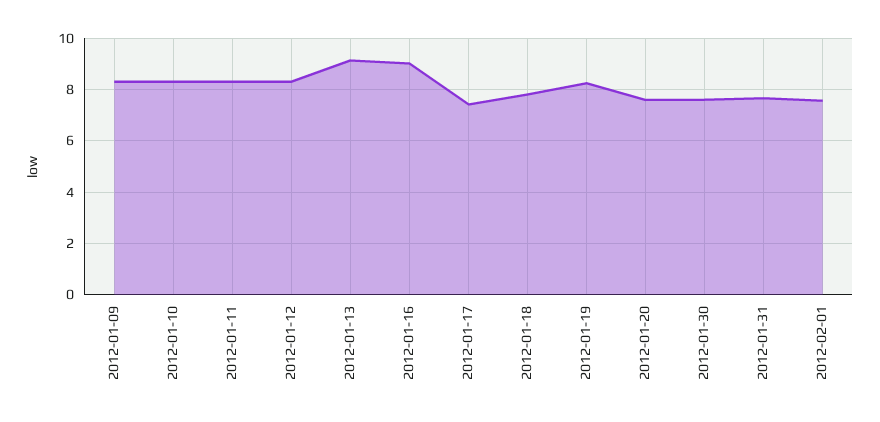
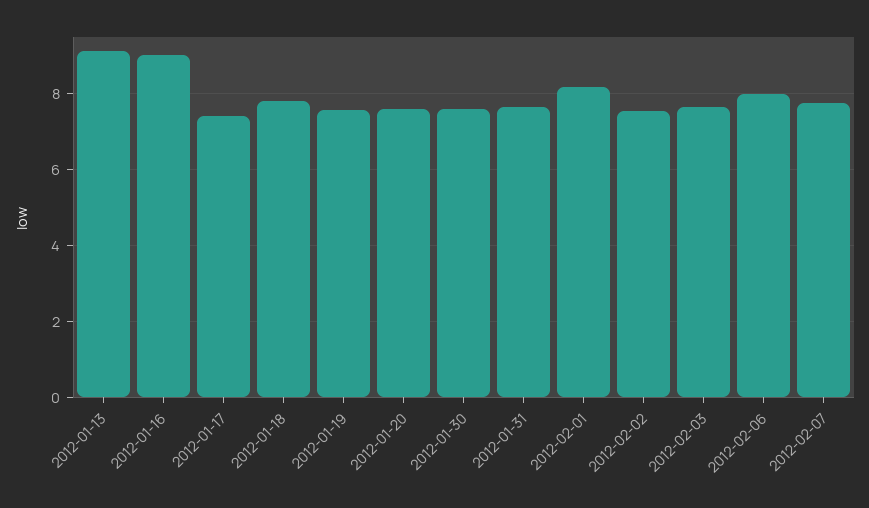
2012-01-09: 8.25 -> none
2012-01-10: 8.25 -> none
2012-01-11: 8.25 -> none
2012-01-12: 8.25 -> none
2012-01-19: 8.25 -> 7.6
2012-02-01: 7.5 -> 8.2
2012-02-02: none -> 7.6
2012-02-03: none -> 7.6
2012-02-06: none -> 8
2012-02-07: none -> 7.8

